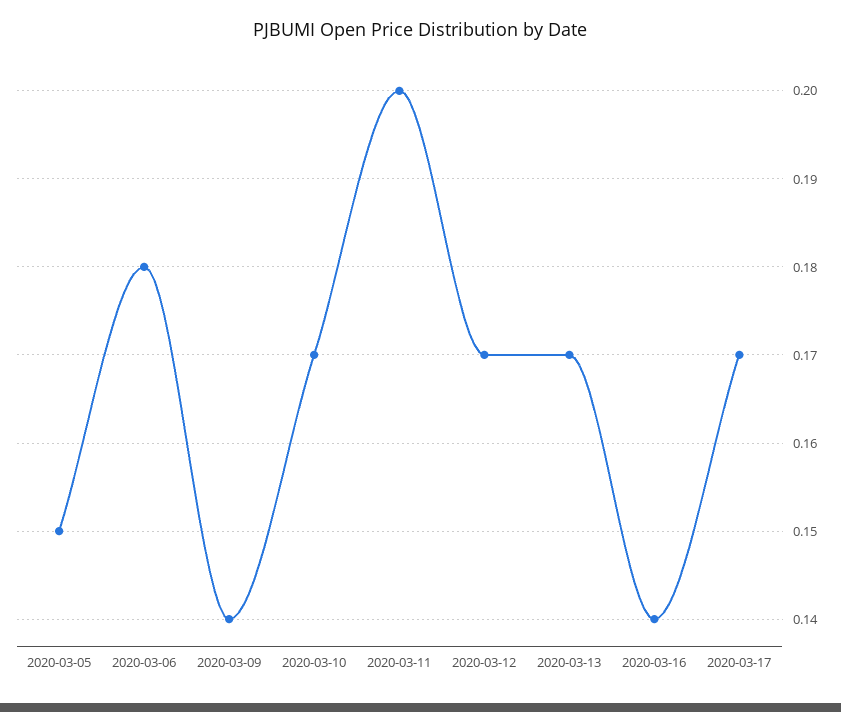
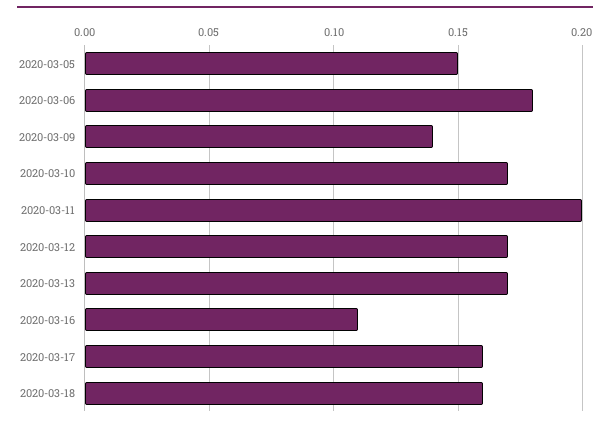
2020-03-16: 0.14 -> 0.11
2020-03-17: 0.17 -> 0.16
2020-03-18: none -> 0.16

